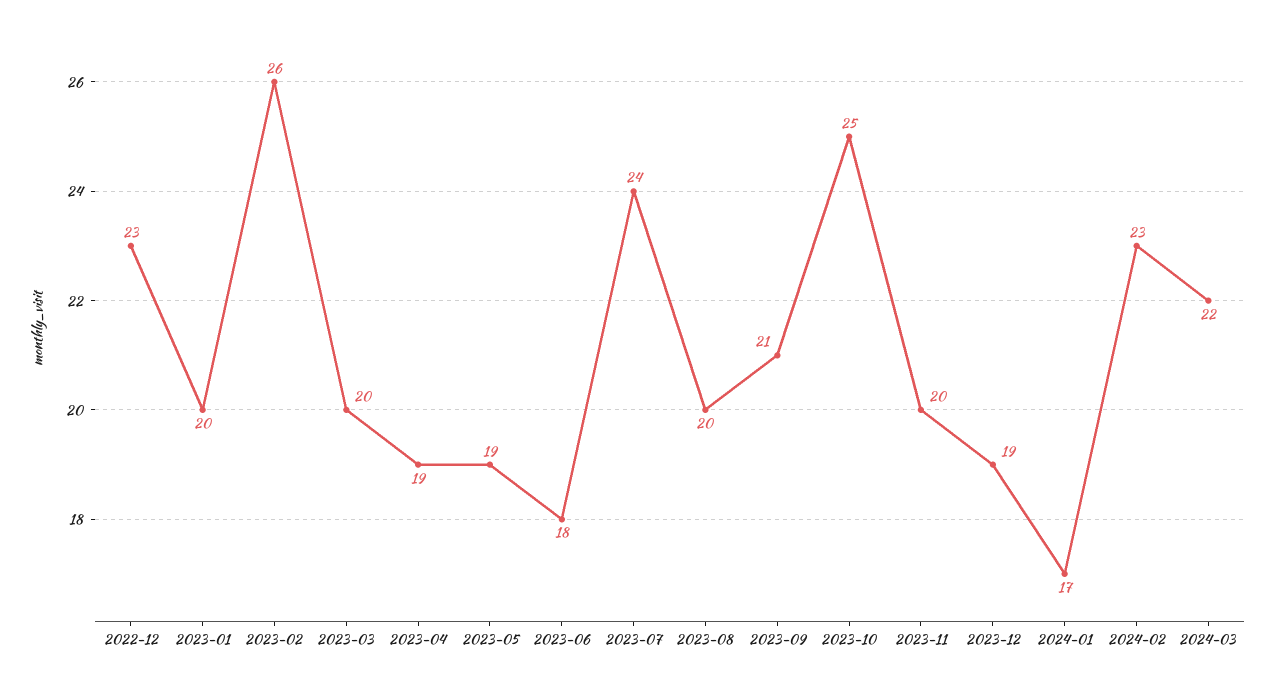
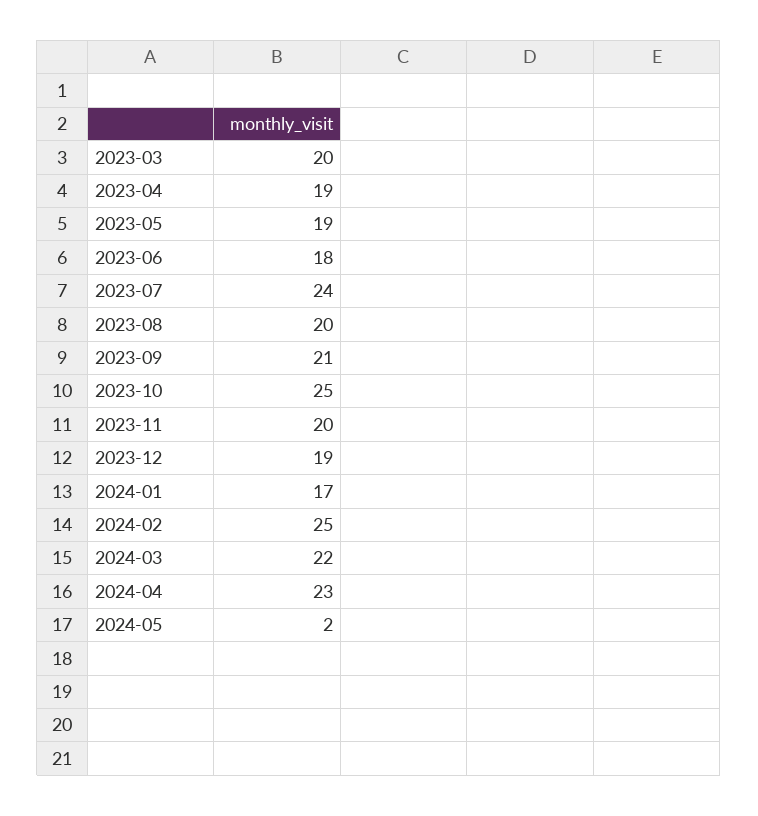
2022-12: 23 -> none
2023-01: 20 -> none
2023-02: 26 -> none
2024-02: 23 -> 25
2024-04: none -> 23
2024-05: none -> 2

